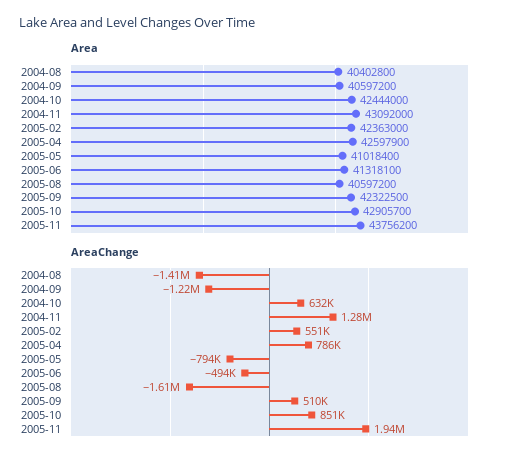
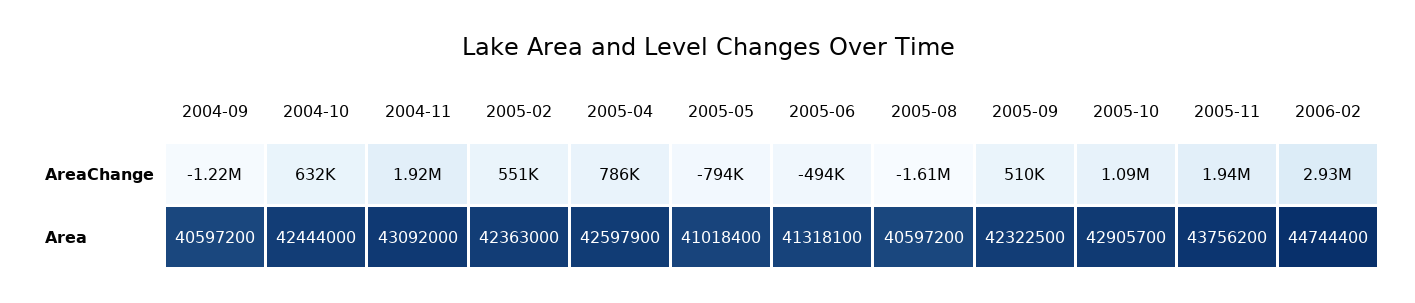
Area, 2004-08: 40402800 -> none
AreaChange, 2004-08: -1410000 -> none
AreaChange, 2004-11: 1280000 -> 1920000
AreaChange, 2005-10: 851000 -> 1090000
AreaChange, 2006-02: none -> 2930000
Area, 2006-02: none -> 44744400

